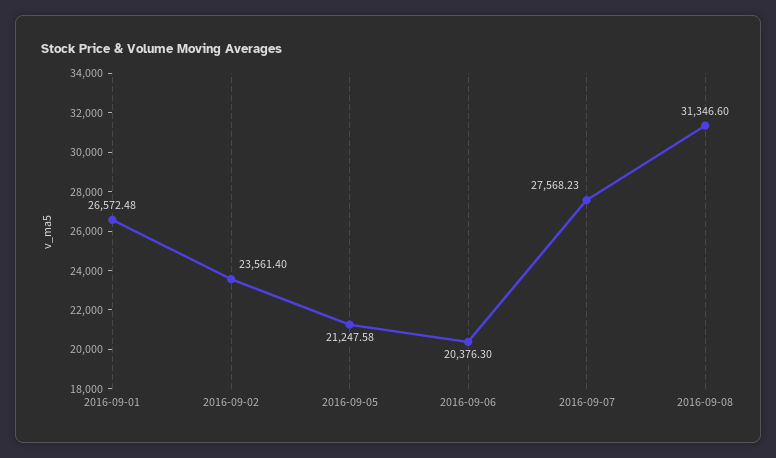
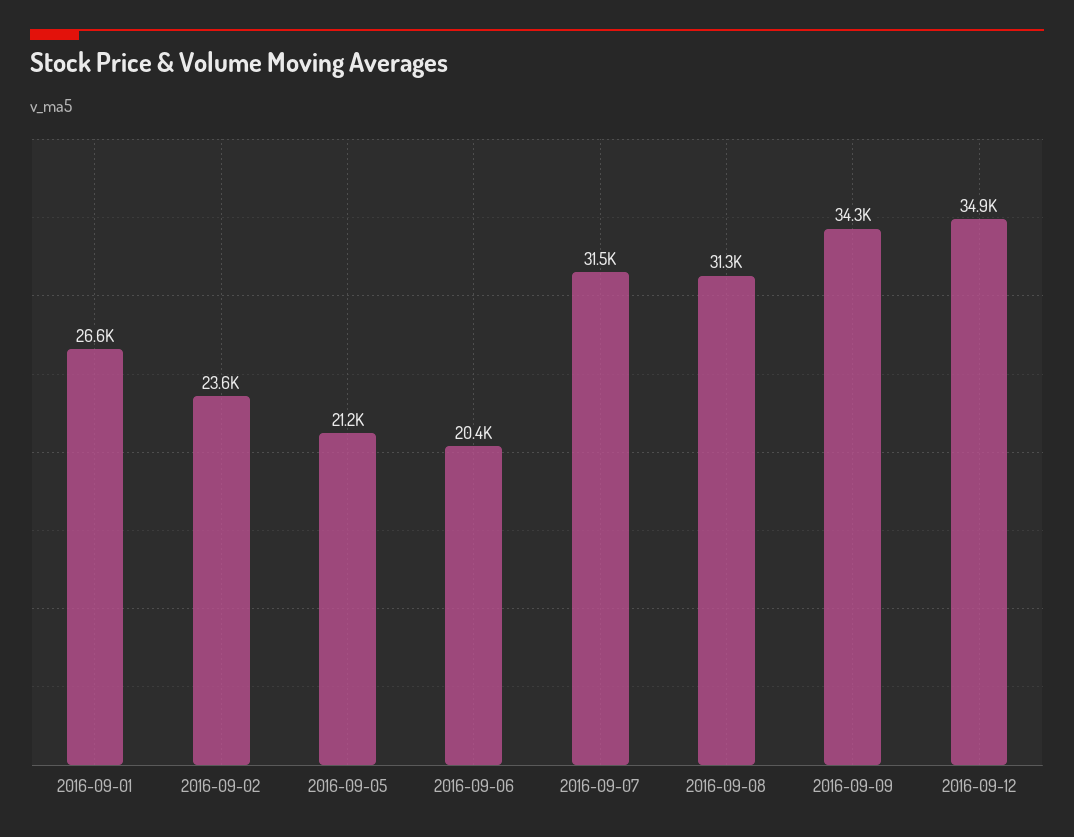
2016-09-07: 27568.23 -> 31500
2016-09-09: none -> 34300
2016-09-12: none -> 34900

